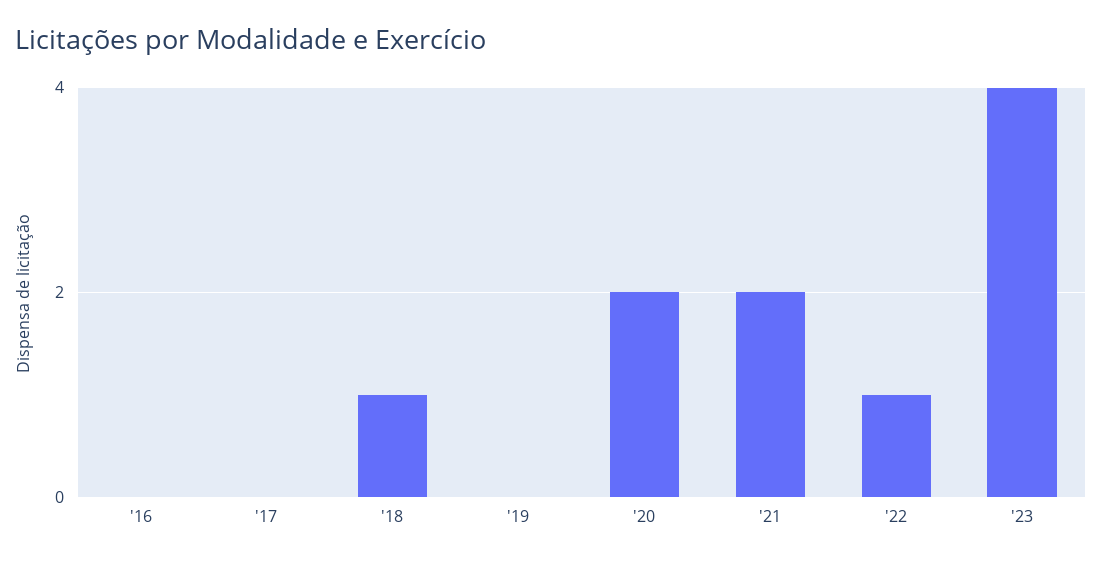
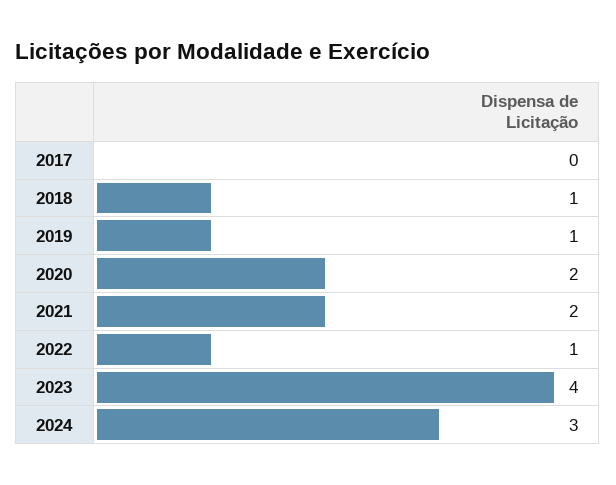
'16: 0 -> none
'19: 0 -> 1
2024: none -> 3

